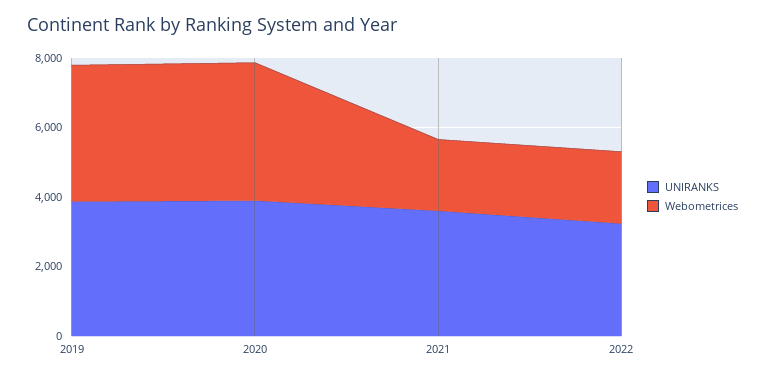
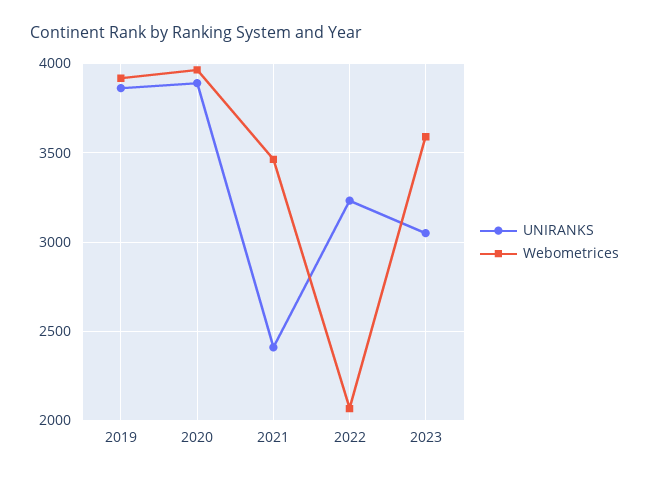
UNIRANKS, 2021: 3500 -> 2400
Webometrices, 2021: 2000 -> 3450
UNIRANKS, 2023: none -> 3050
Webometrices, 2023: none -> 3600

